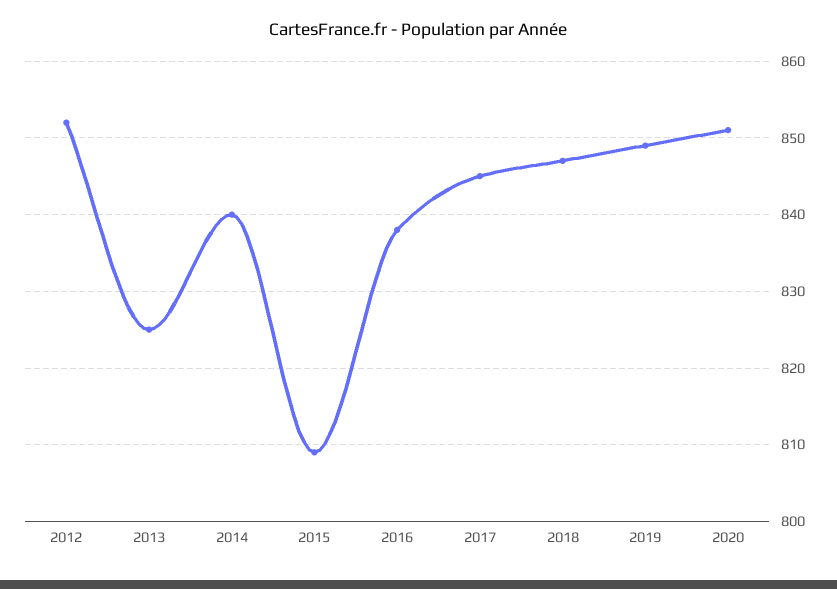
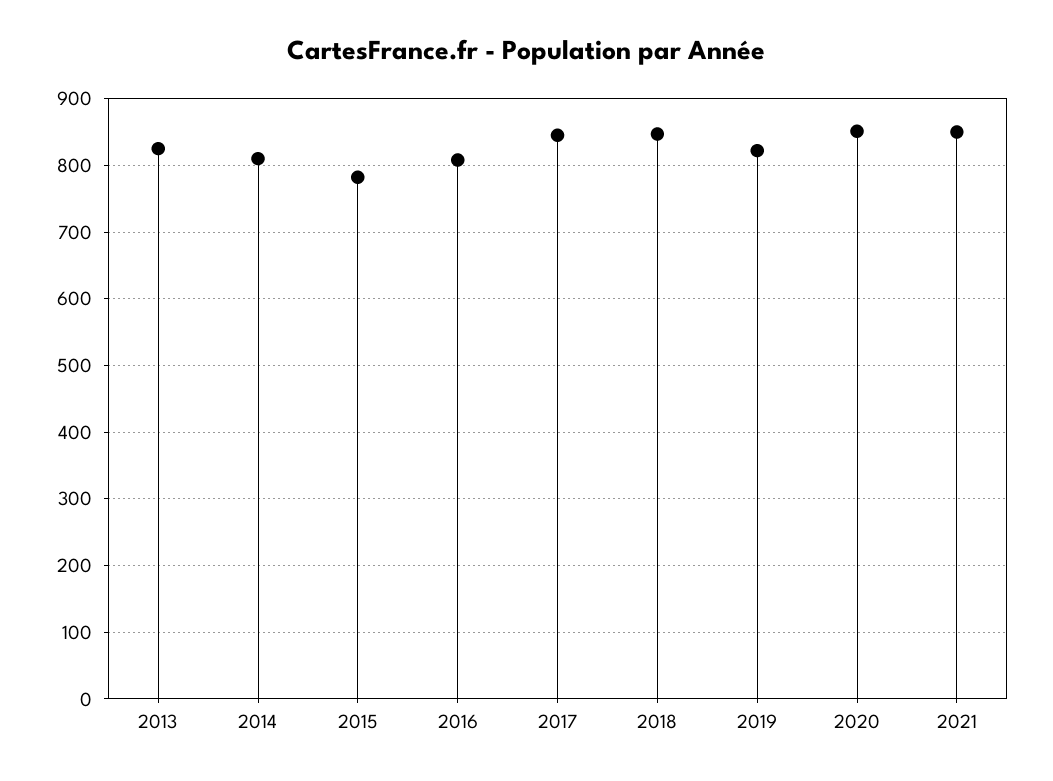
2012: 852 -> none
2014: 840 -> 810
2015: 809 -> 780
2016: 838 -> 810
2019: 849 -> 820
2021: none -> 850

